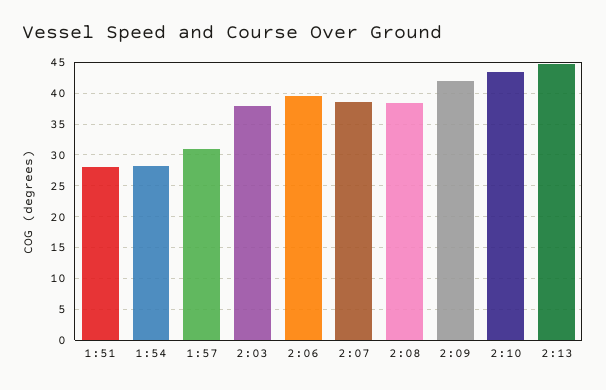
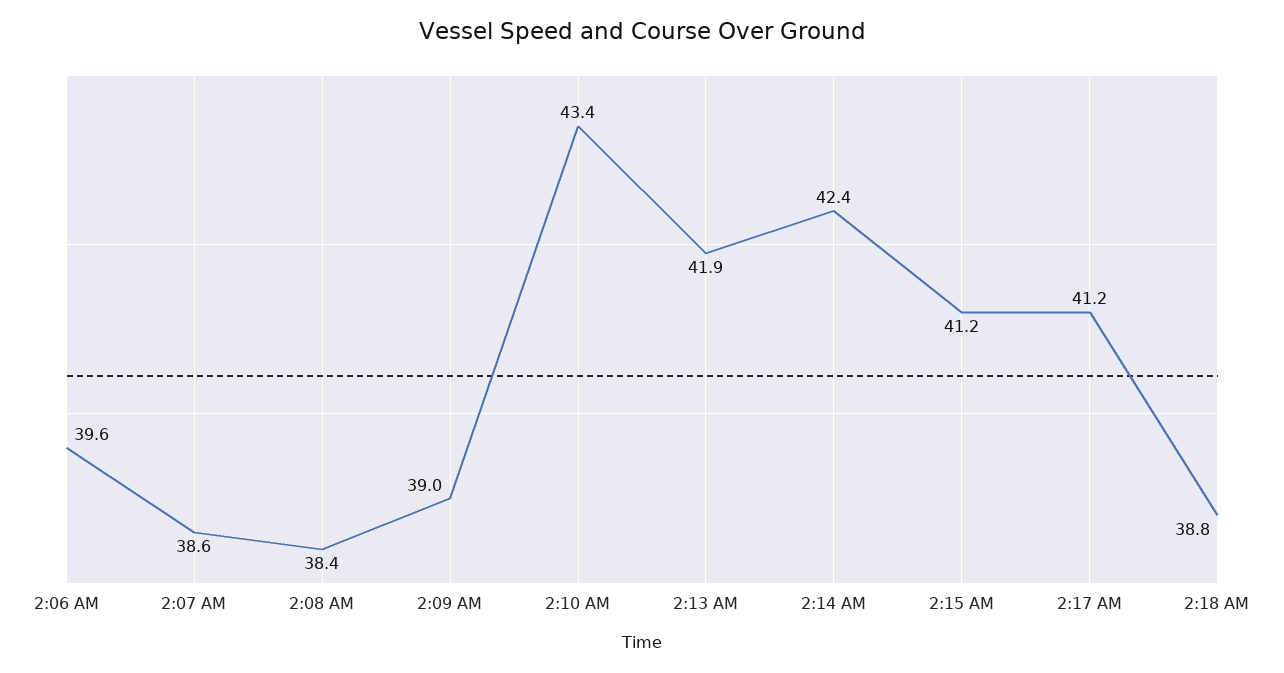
1:51: 28 -> none
1:54: 28 -> none
1:57: 31 -> none
2:03: 38 -> none
2:09: 42 -> 39
2:13: 45 -> 41.9
2:14 AM: none -> 42.4
2:15 AM: none -> 41.2
2:17 AM: none -> 41.2
2:18 AM: none -> 38.8

